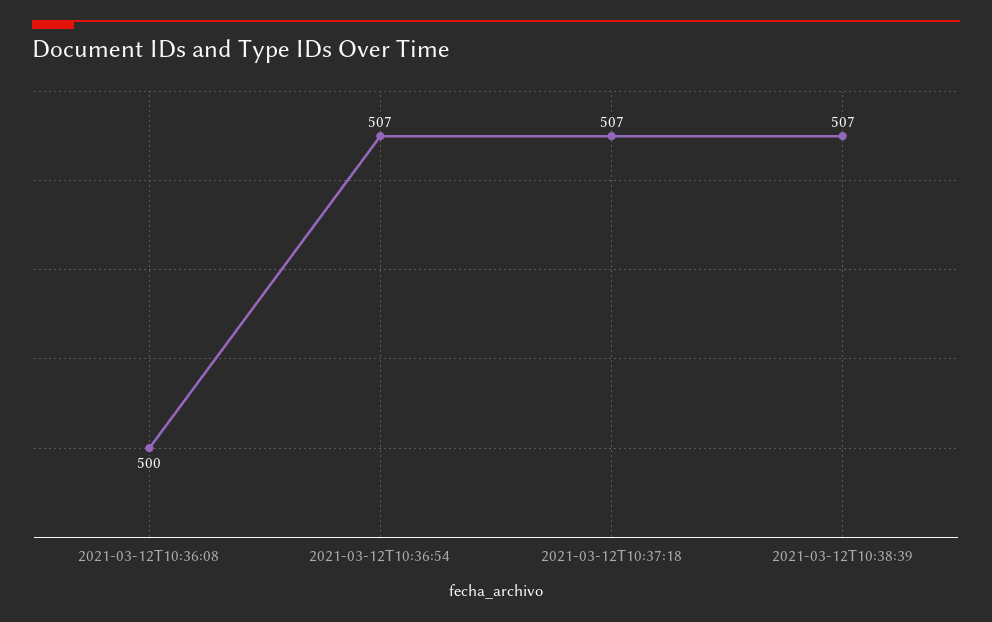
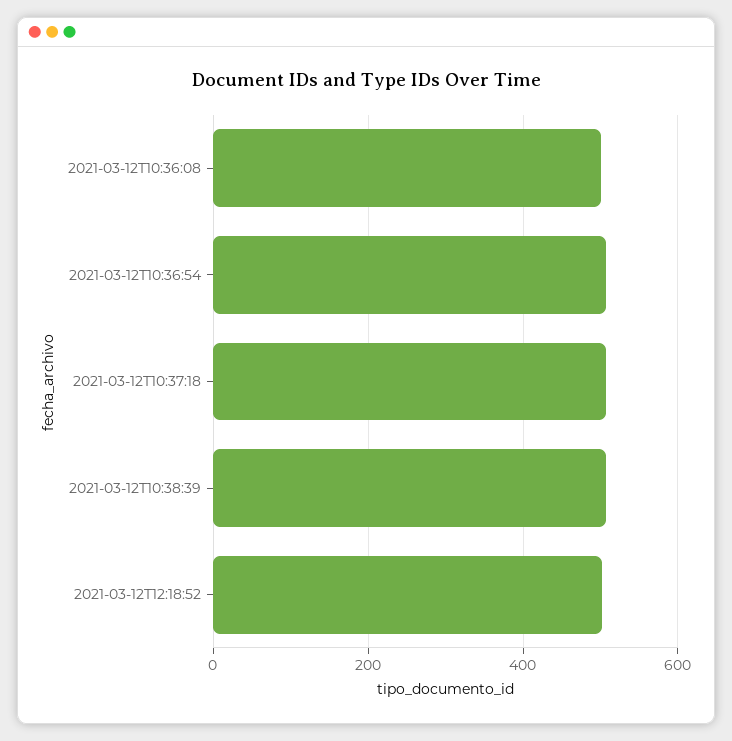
2021-03-12T12:18:52: none -> 500

